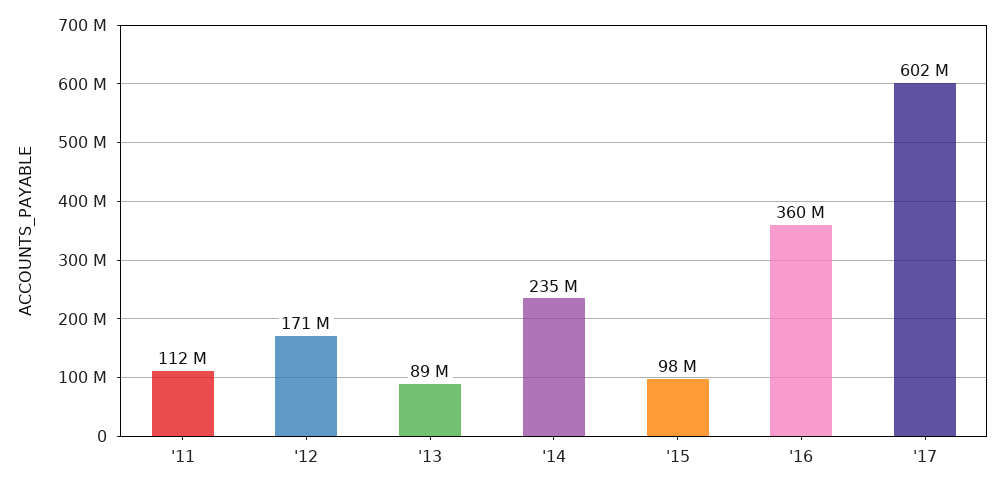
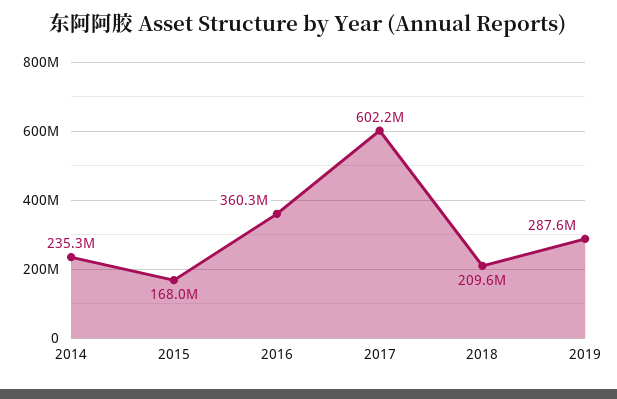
'11: 112000000 -> none
'12: 171000000 -> none
'13: 89000000 -> none
'15: 98000000 -> 168000000
2018: none -> 209600000
2019: none -> 287600000

